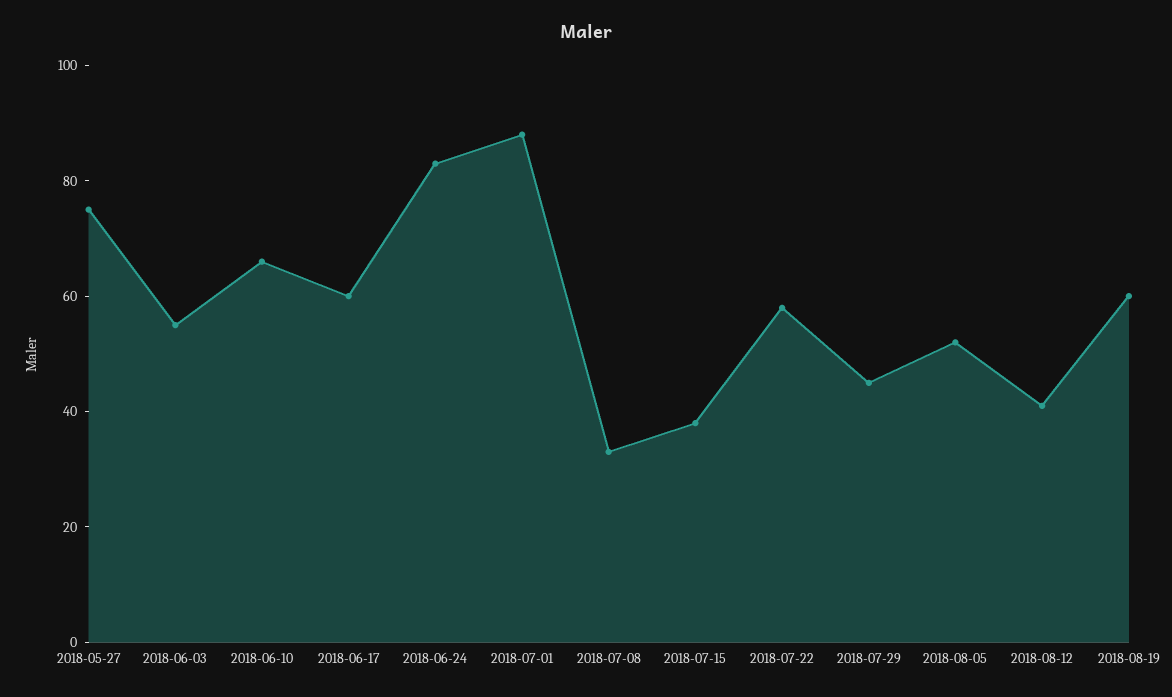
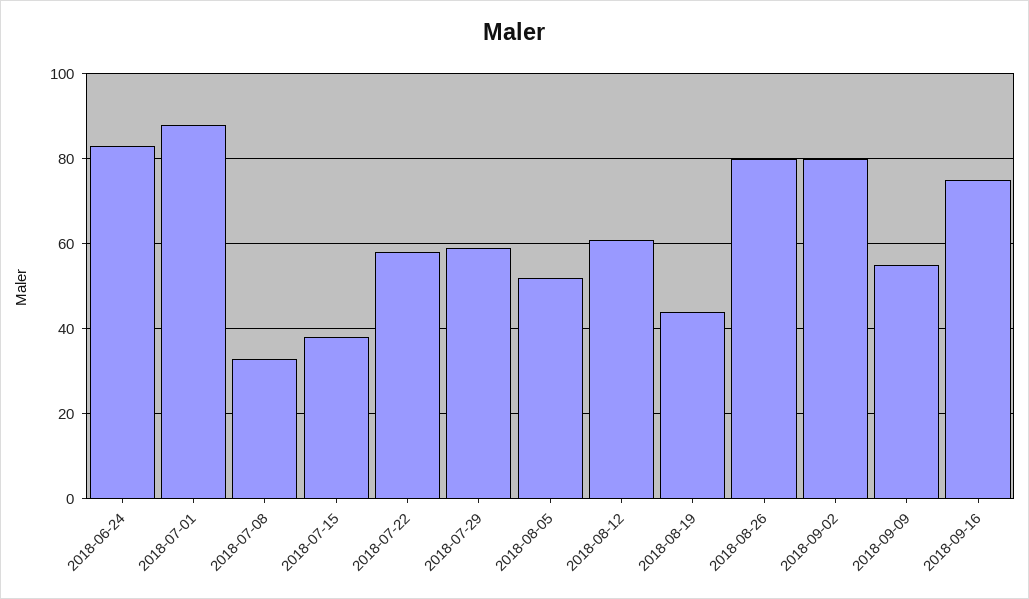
2018-05-27: 75 -> none
2018-06-03: 55 -> none
2018-06-10: 65 -> none
2018-06-17: 60 -> none
2018-07-29: 45 -> 60
2018-08-12: 40 -> 60
2018-08-19: 60 -> 45
2018-08-26: none -> 80
2018-09-02: none -> 80
2018-09-09: none -> 55
2018-09-16: none -> 75

